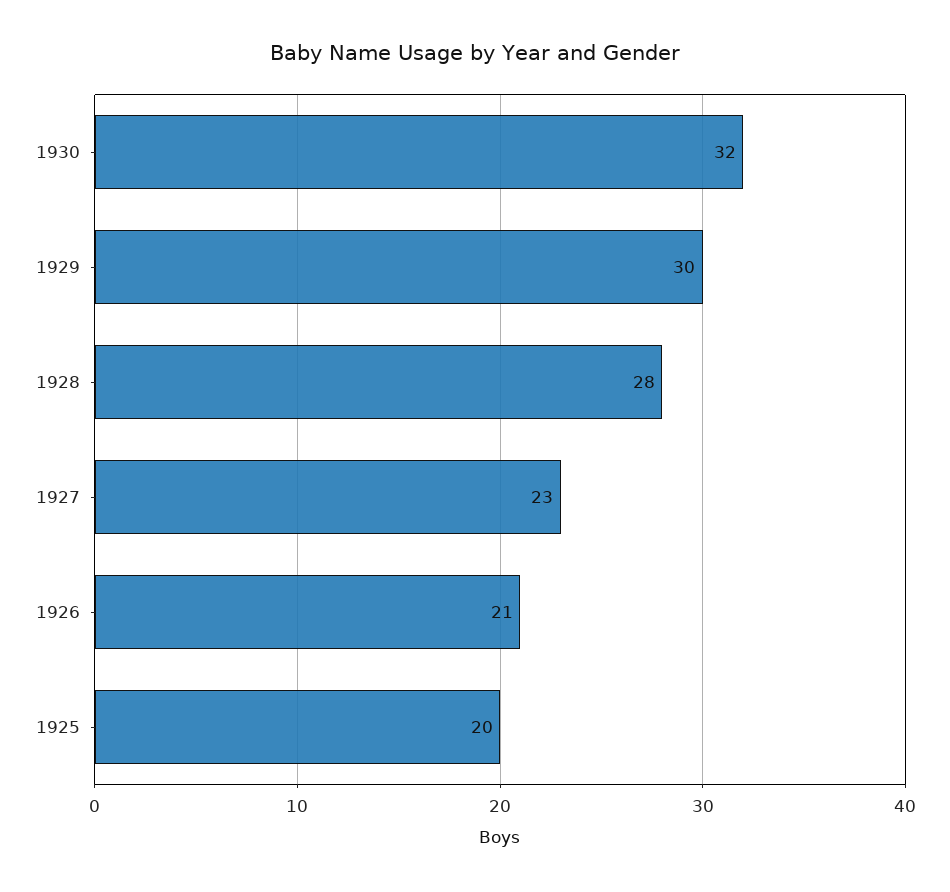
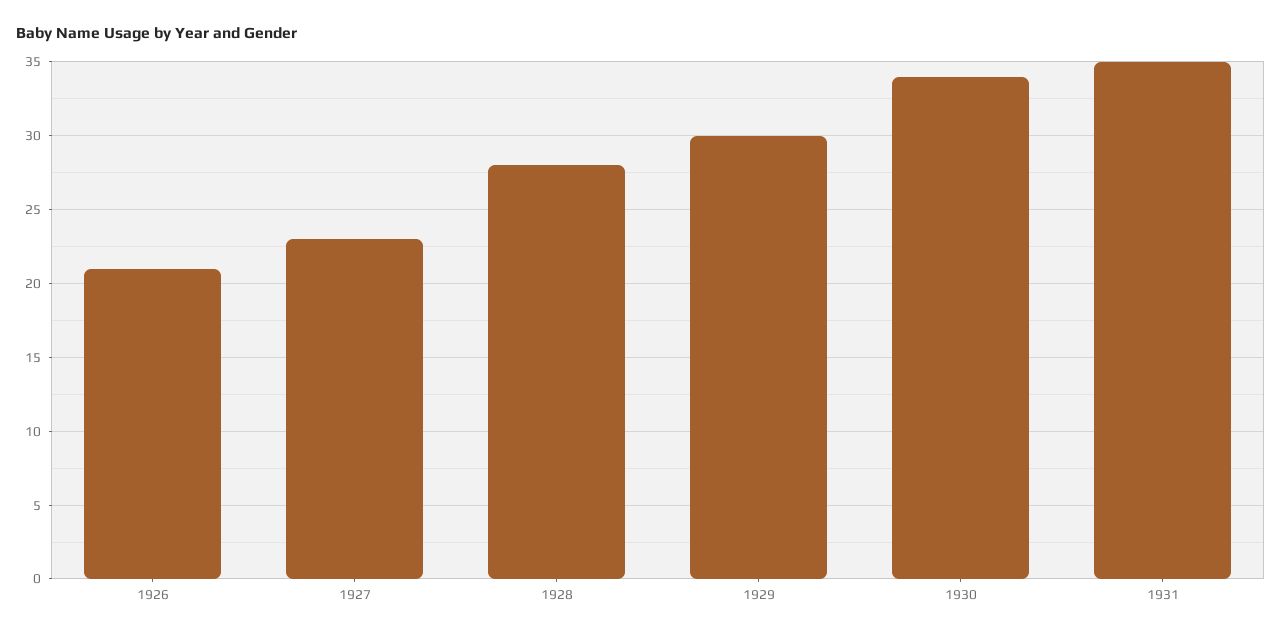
1930: 32 -> 34
1925: 20 -> none
1931: none -> 35

